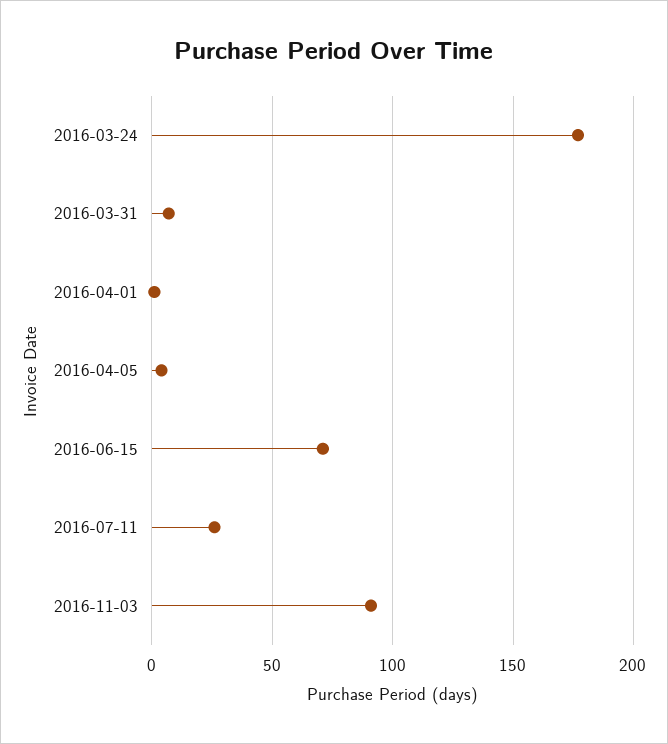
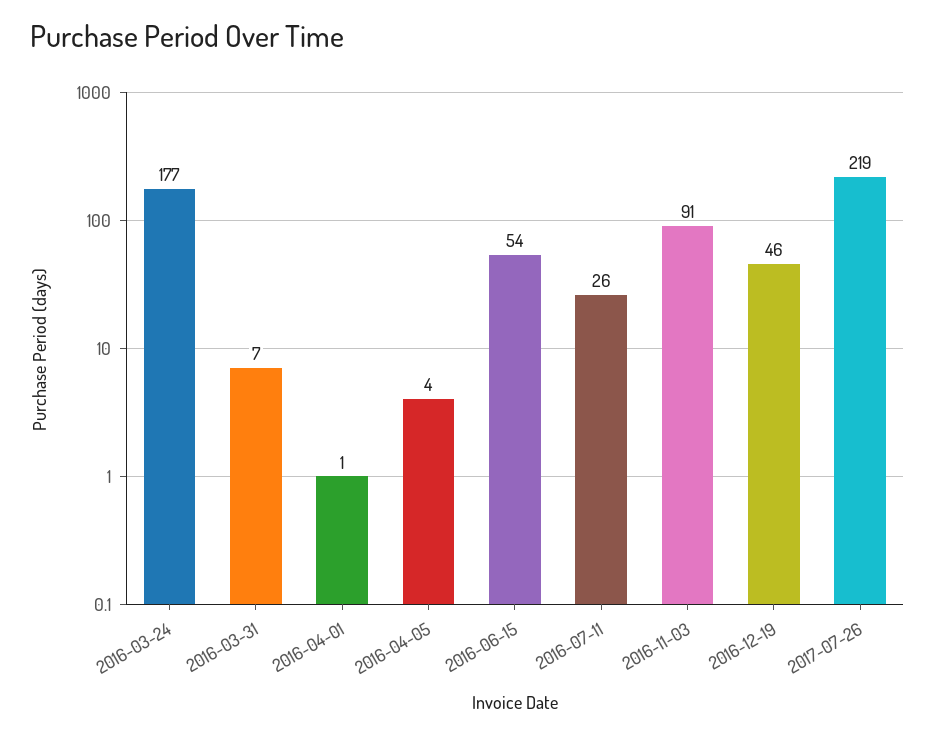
2016-06-15: 70 -> 54
2016-12-19: none -> 46
2017-07-26: none -> 219

